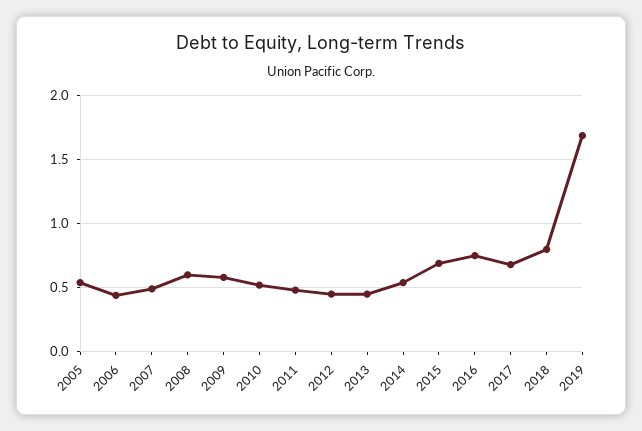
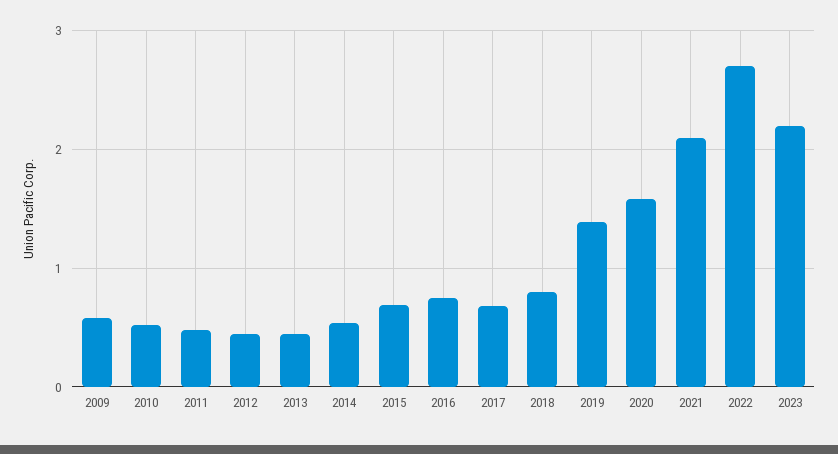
2005: 0.55 -> none
2006: 0.45 -> none
2007: 0.5 -> none
2008: 0.6 -> none
2019: 1.7 -> 1.4
2020: none -> 1.6
2021: none -> 2.1
2022: none -> 2.7
2023: none -> 2.2

